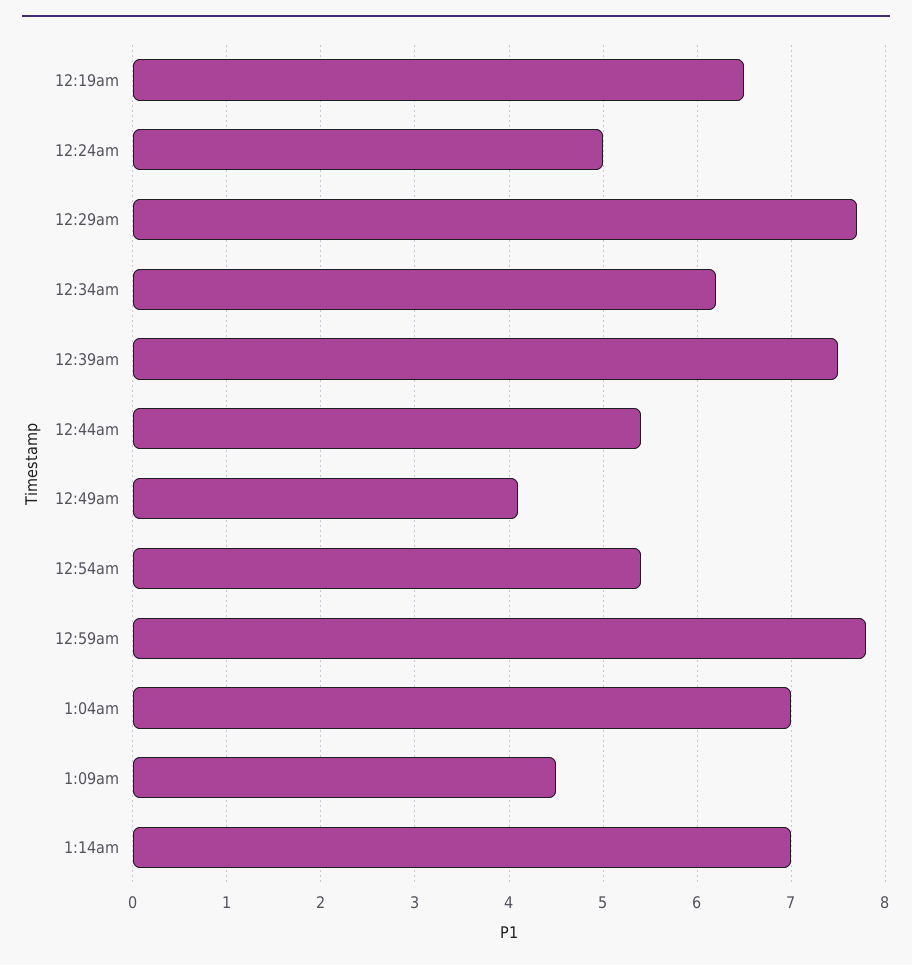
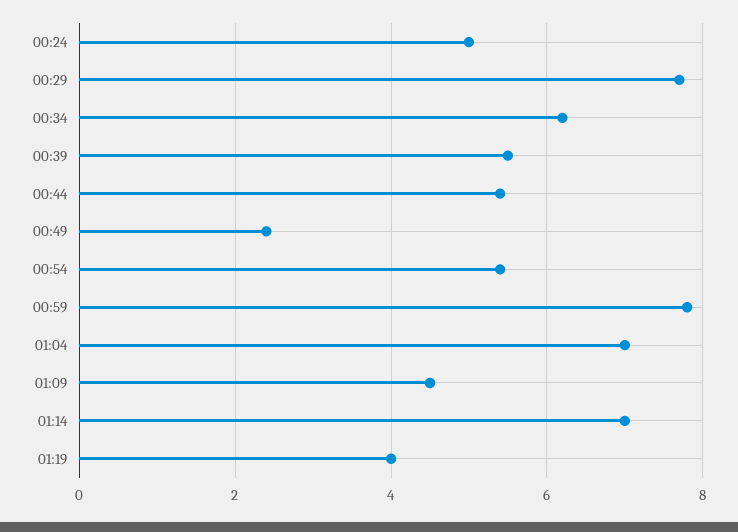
12:19am: 6.5 -> none
12:39am: 7.5 -> 5.5
12:49am: 4.1 -> 2.5
01:19: none -> 4

